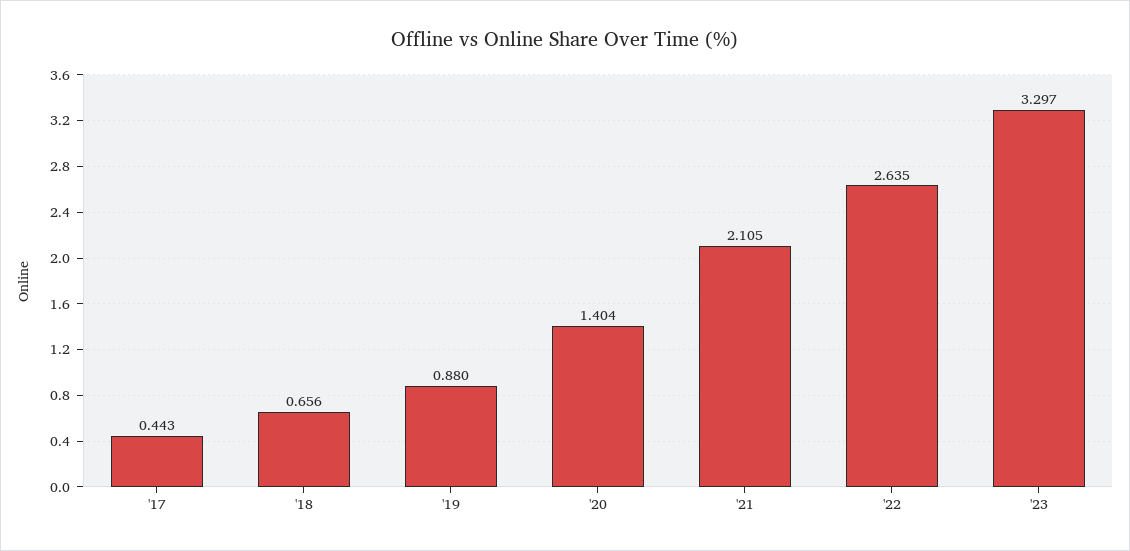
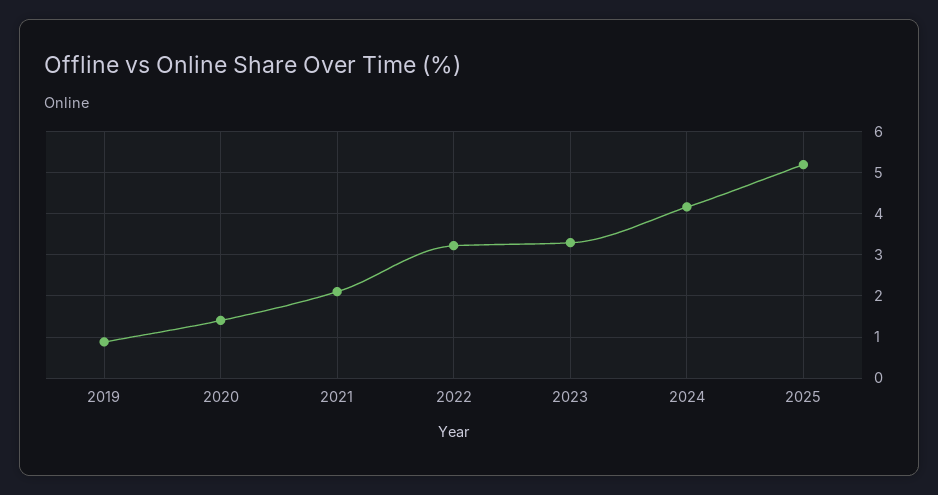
'17: 0.443 -> none
'18: 0.656 -> none
'22: 2.635 -> 3.2
2024: none -> 4.2
2025: none -> 5.2

